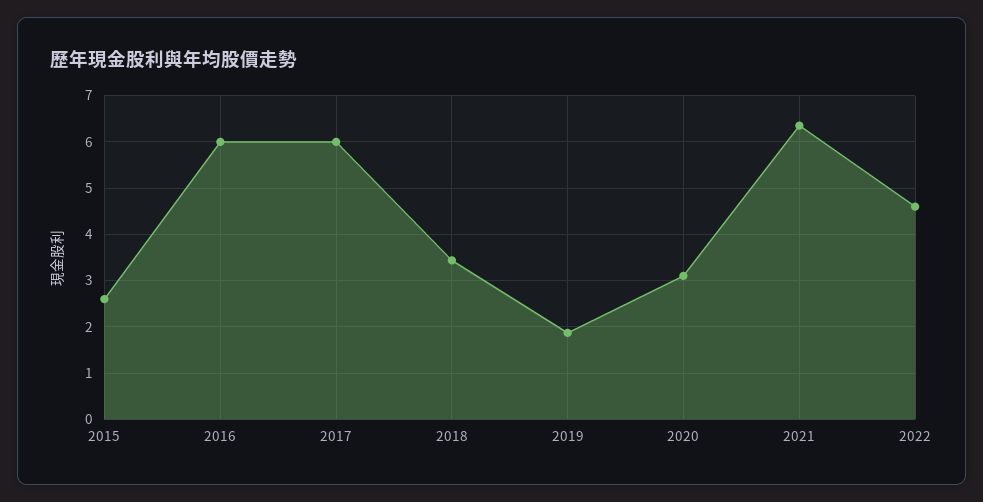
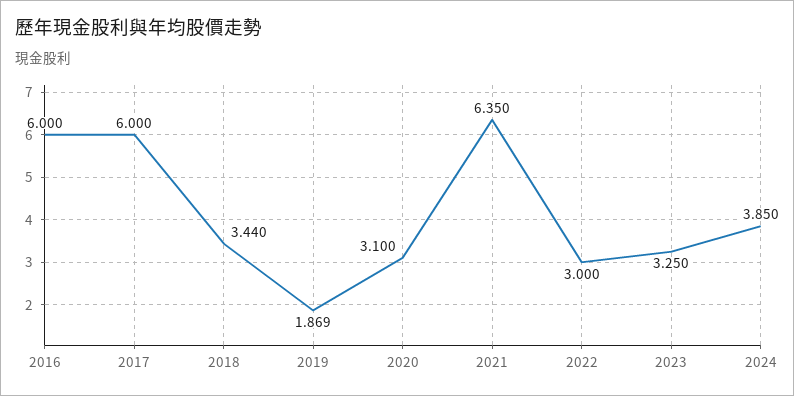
2015: 2.6 -> none
2022: 4.6 -> 3
2023: none -> 3.25
2024: none -> 3.85

